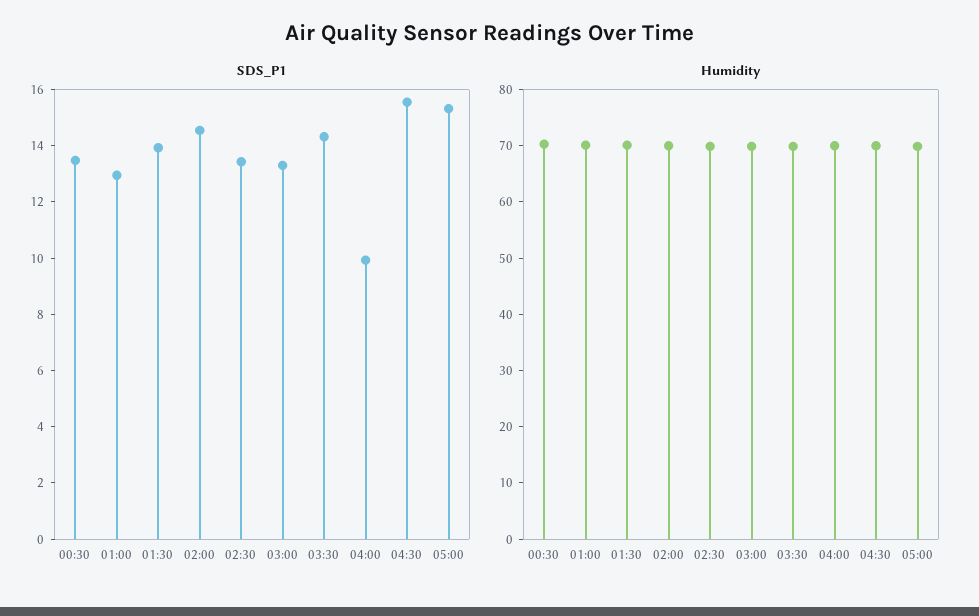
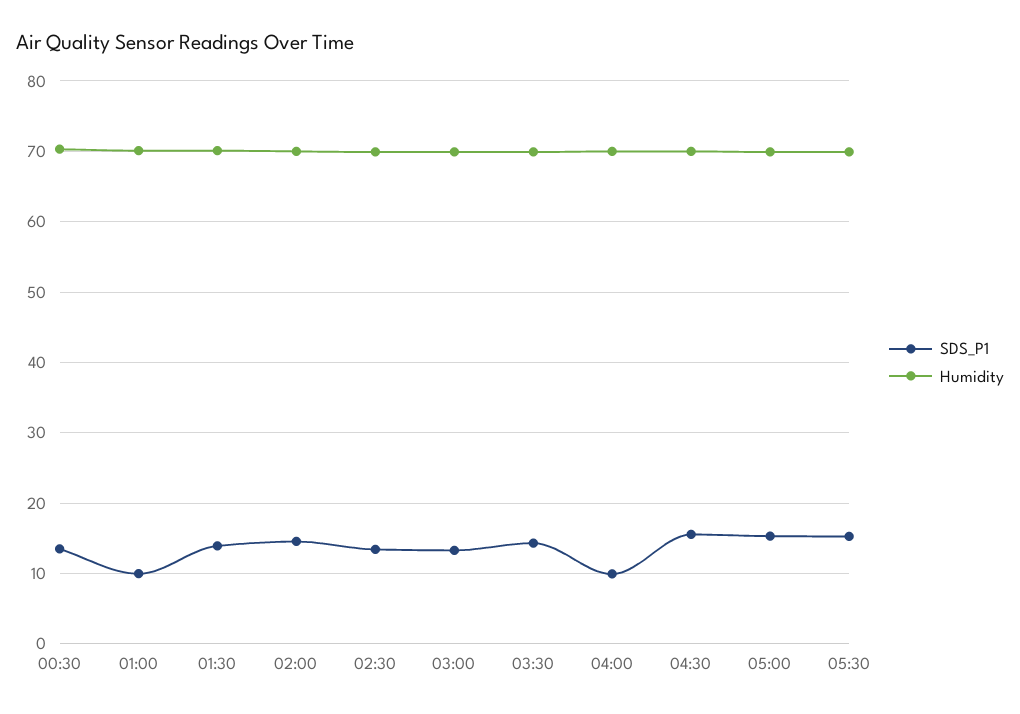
SDS_P1, 01:00: 13 -> 10
SDS_P1, 05:30: none -> 15
Humidity, 05:30: none -> 70

